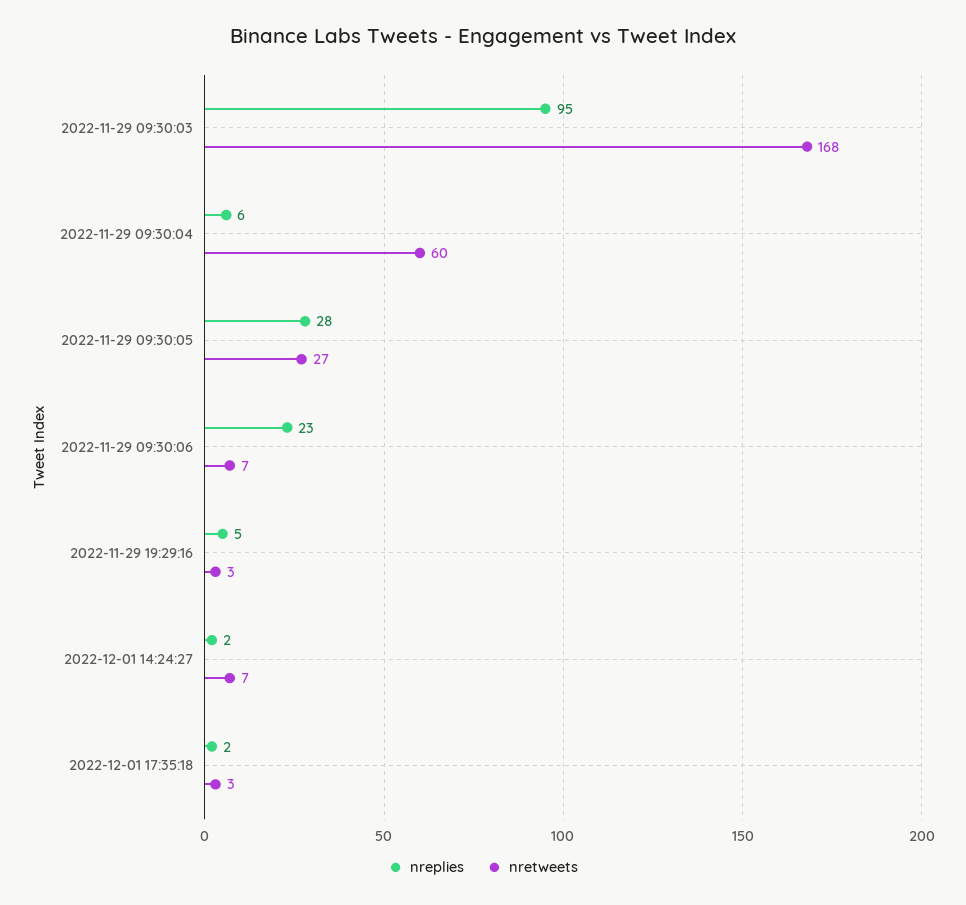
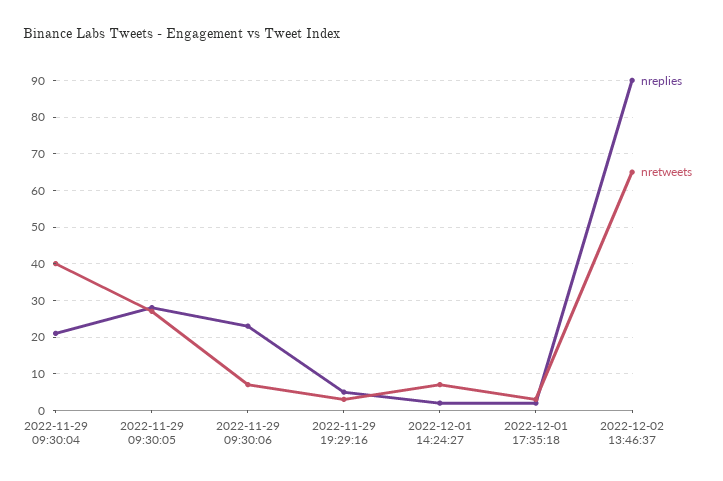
nreplies, 2022-11-29 09:30:03: 95 -> none
nretweets, 2022-11-29 09:30:03: 168 -> none
nreplies, 2022-11-29 09:30:04: 6 -> 20
nretweets, 2022-11-29 09:30:04: 60 -> 40
nreplies, 2022-12-02 13:46:37: none -> 90
nretweets, 2022-12-02 13:46:37: none -> 65

